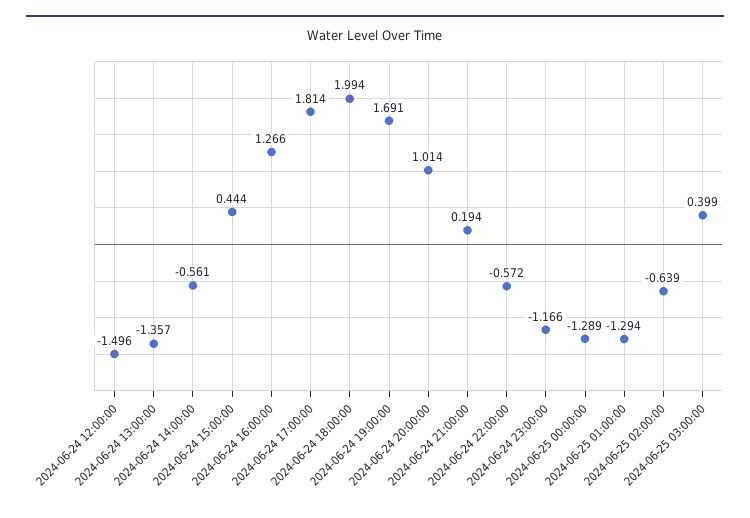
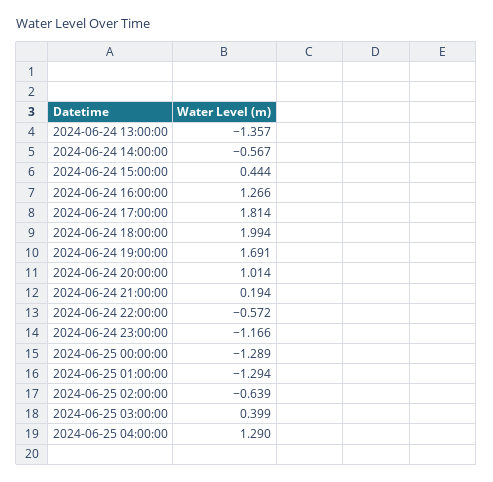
2024-06-24 12:00:00: -1.496 -> none
2024-06-24 14:00:00: -0.561 -> -0.567
2024-06-25 04:00:00: none -> 1.29

